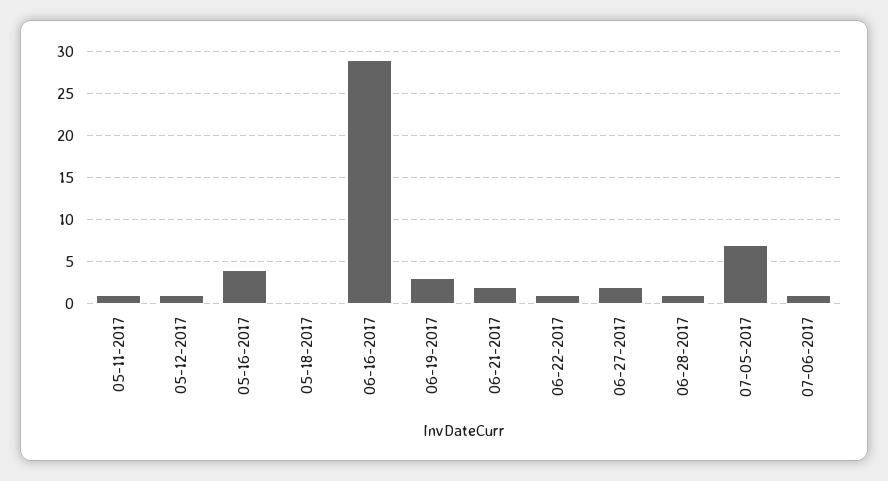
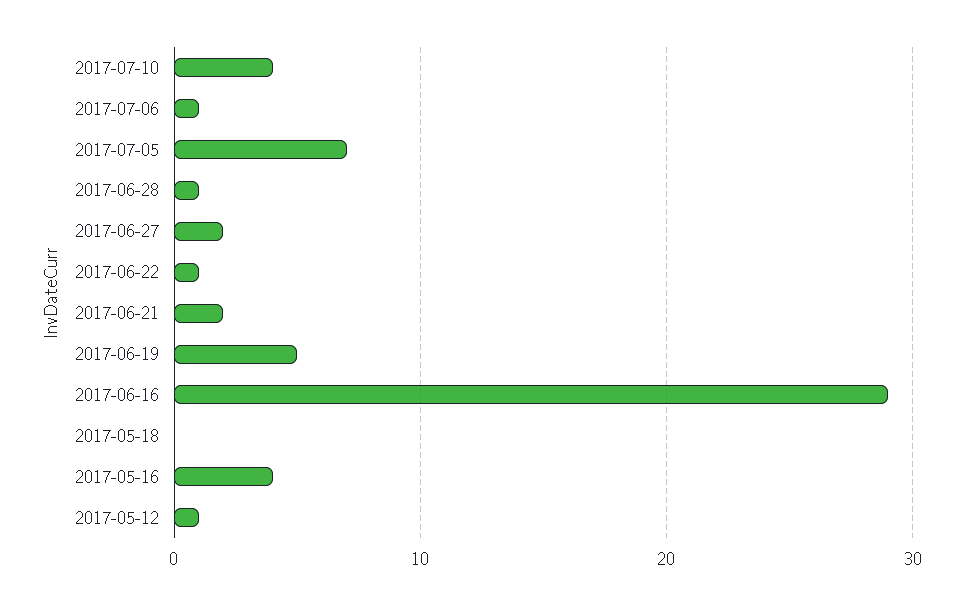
05-11-2017: 1 -> none
06-19-2017: 3 -> 5
2017-07-10: none -> 4

